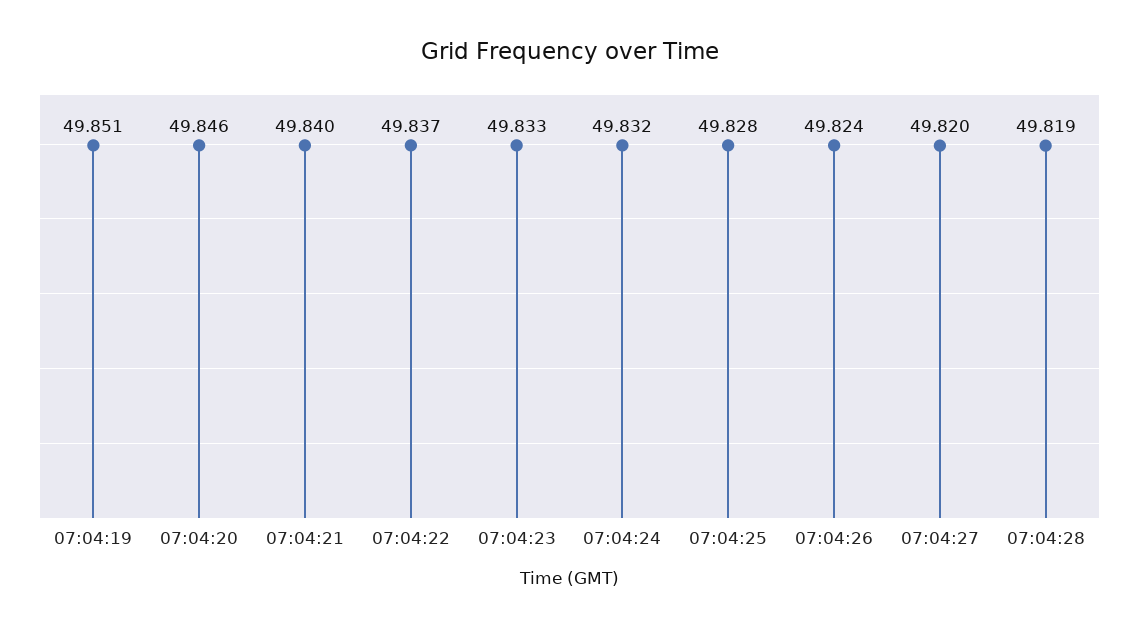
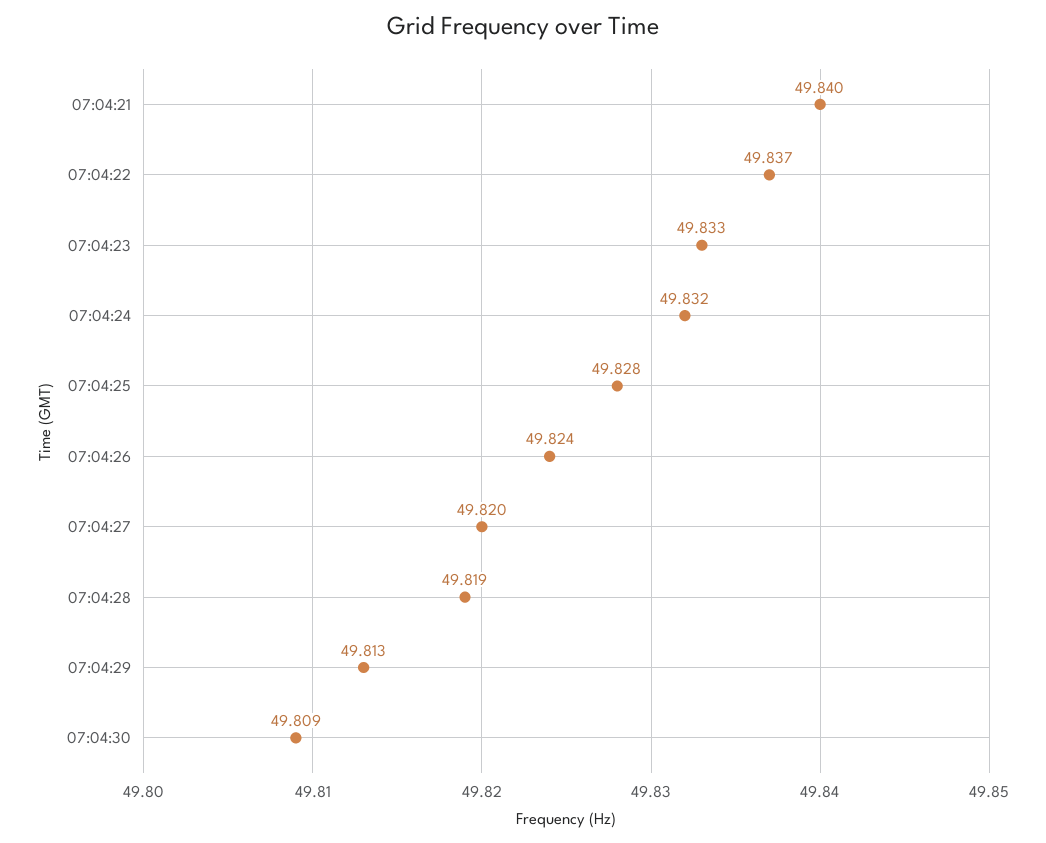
07:04:19: 49.851 -> none
07:04:20: 49.846 -> none
07:04:29: none -> 49.813
07:04:30: none -> 49.809

